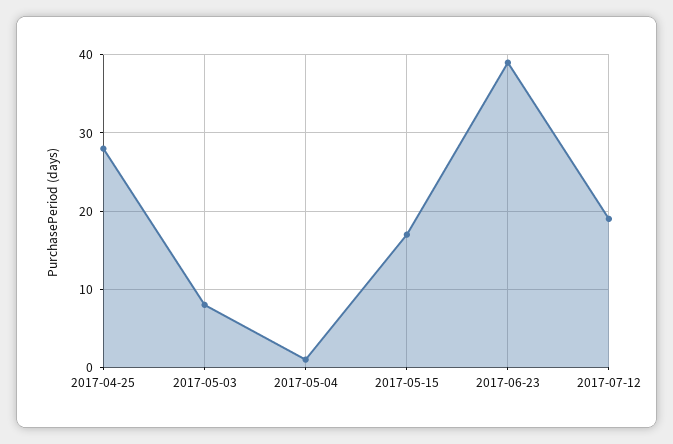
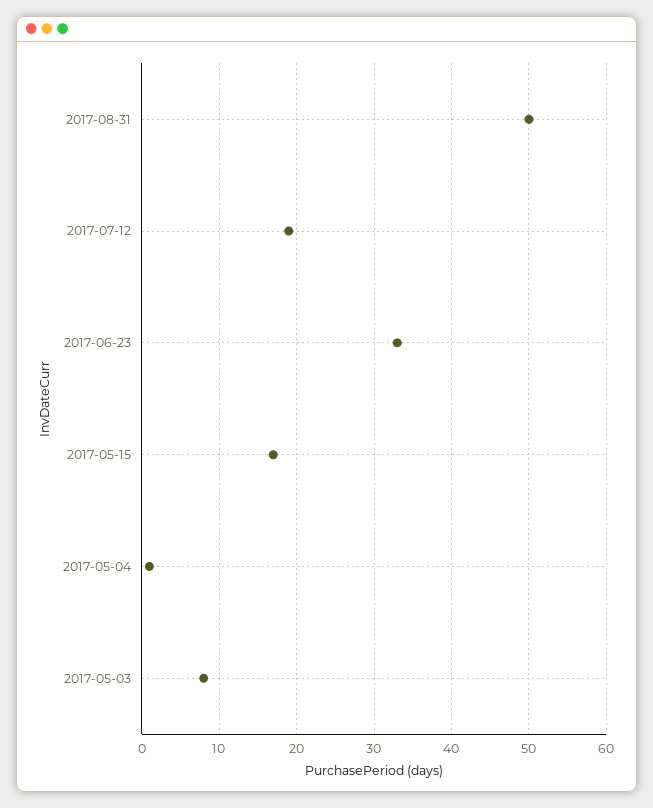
2017-04-25: 28 -> none
2017-06-23: 39 -> 33
2017-08-31: none -> 50

